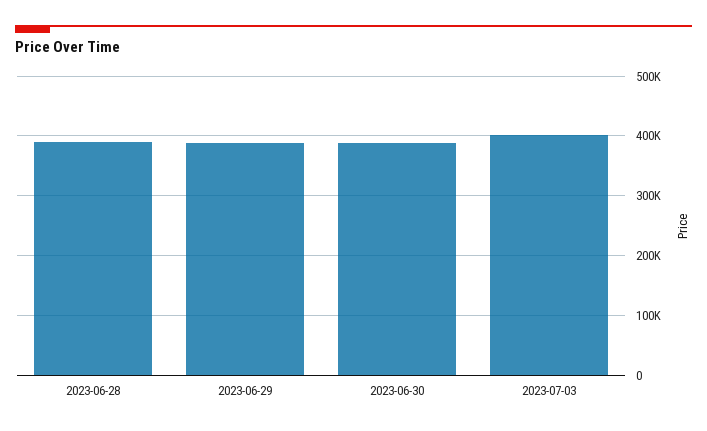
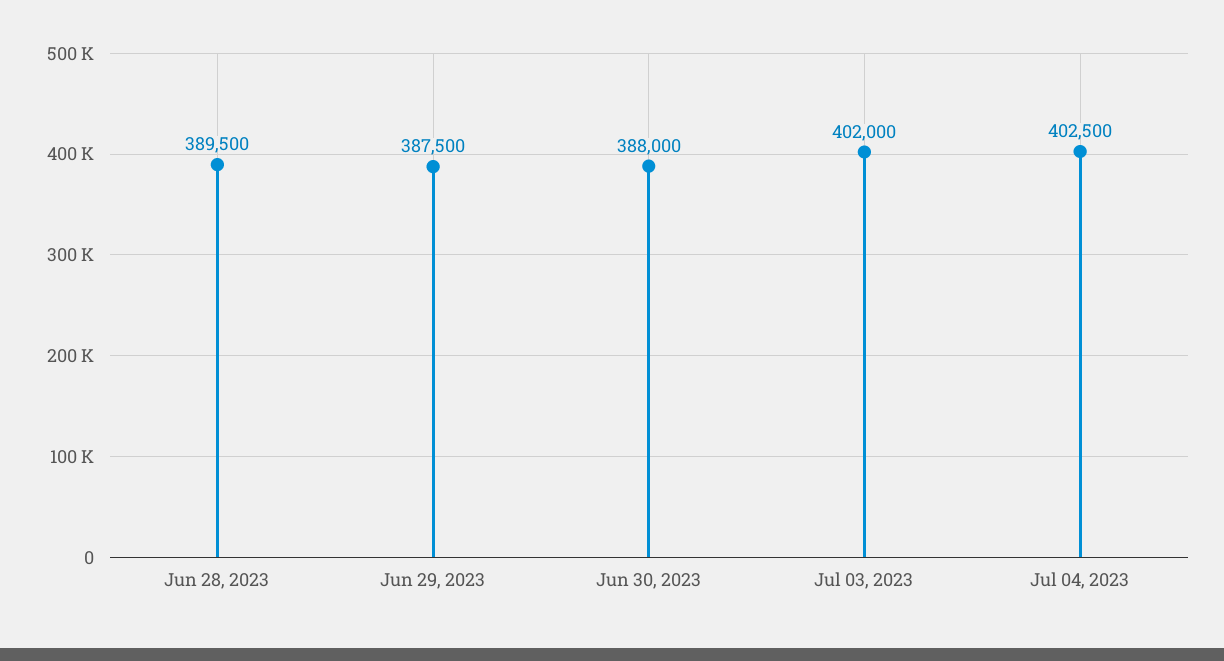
Jul 04, 2023: none -> 402500

